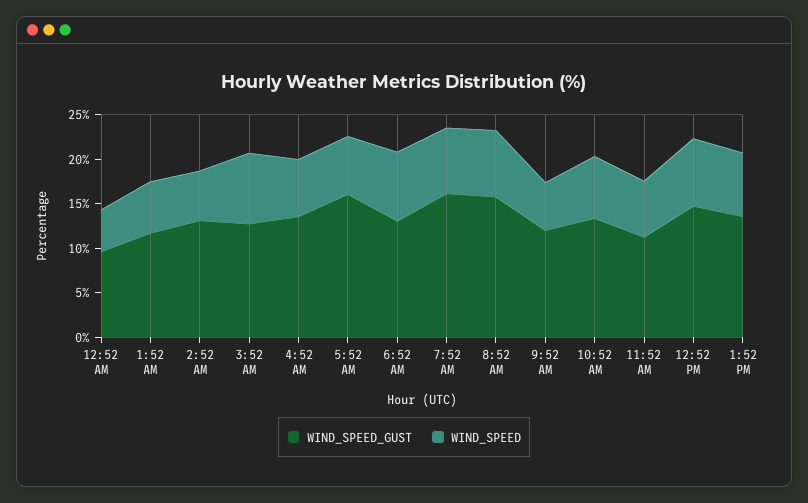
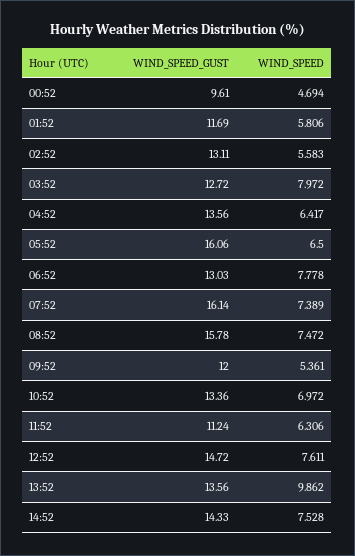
WIND_SPEED, 1:52 PM: 7 -> 9.862
WIND_SPEED_GUST, 14:52: none -> 14.33
WIND_SPEED, 14:52: none -> 7.528

